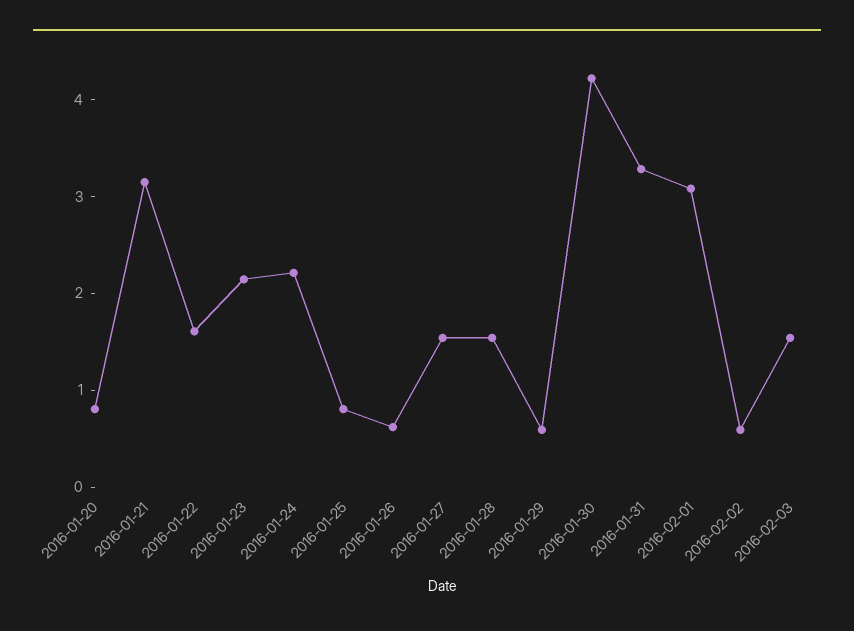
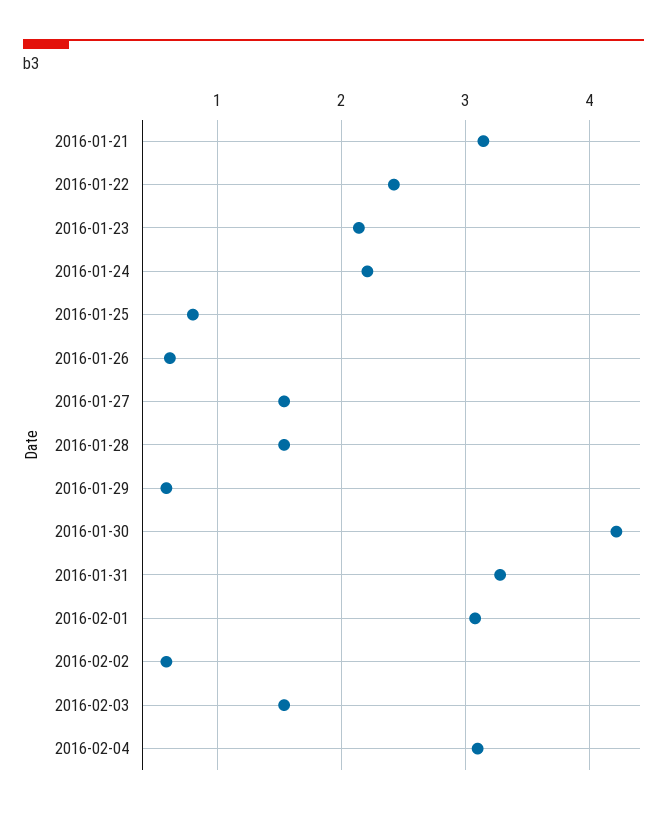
2016-01-20: 0.8 -> none
2016-01-22: 1.6 -> 2.4
2016-02-04: none -> 3.1

